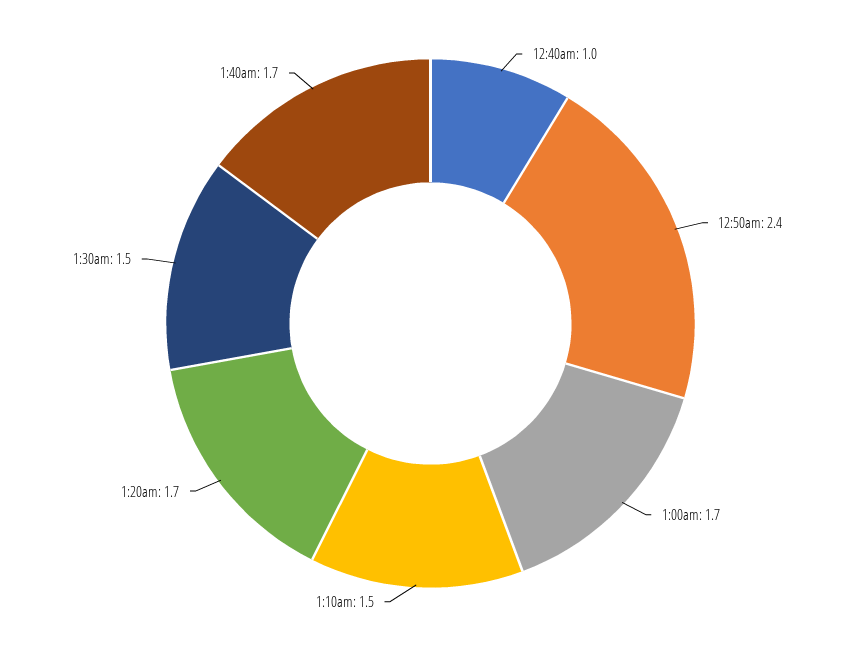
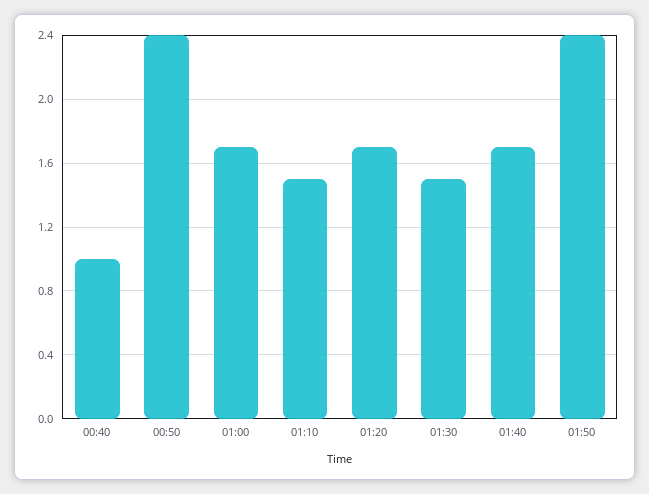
01:50: none -> 2.4

